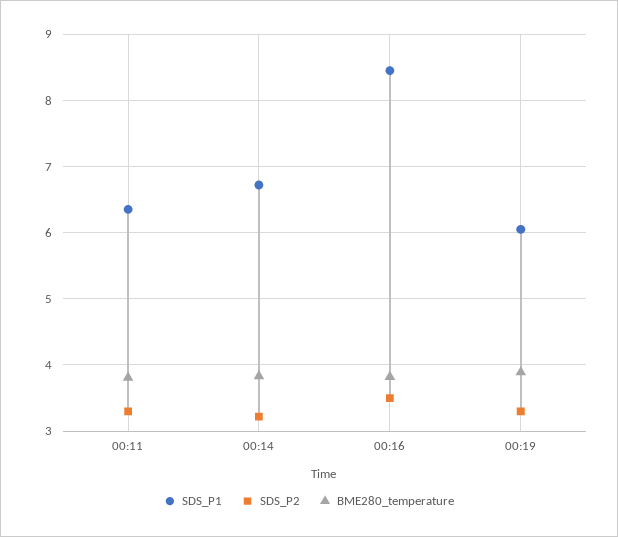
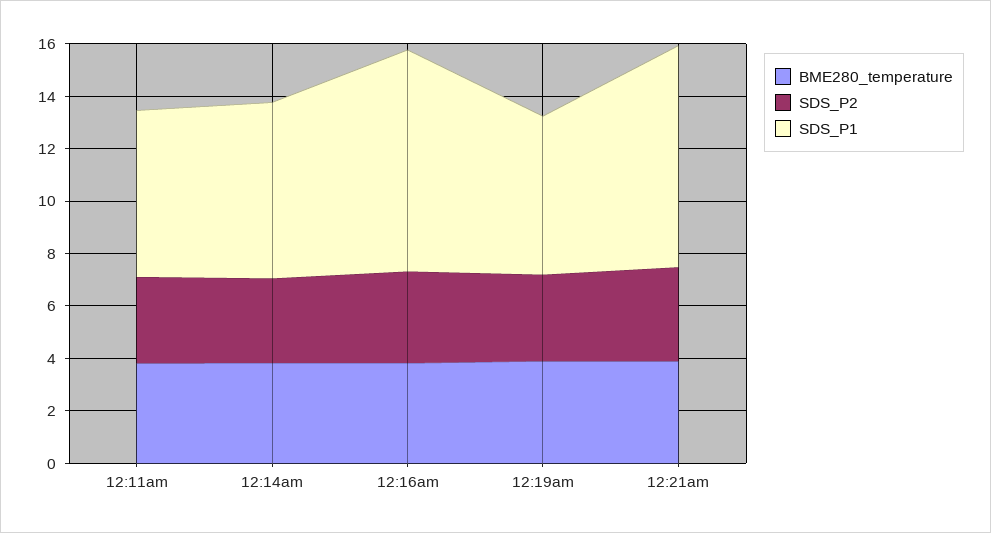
BME280_temperature, 12:21am: none -> 4
SDS_P2, 12:21am: none -> 3.5
SDS_P1, 12:21am: none -> 8.5

